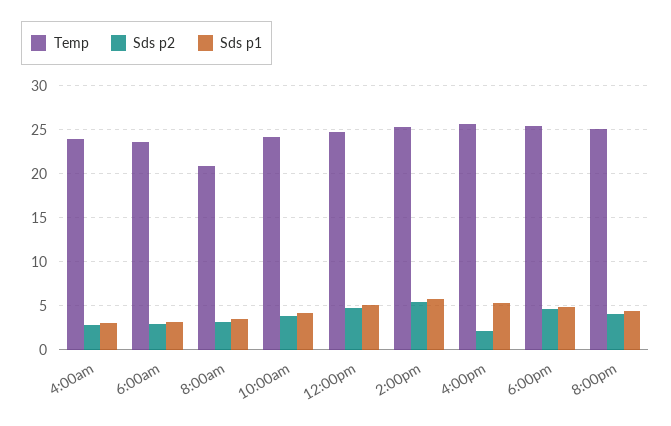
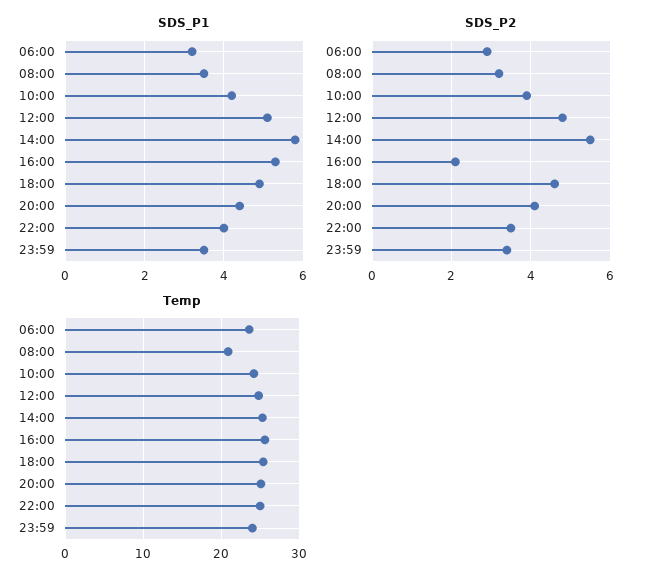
Temp, 4:00am: 24 -> none
Sds p2, 4:00am: 3 -> none
Sds p1, 4:00am: 3 -> none
Sds p1, 22:00: none -> 4
Sds p1, 23:59: none -> 3.5
Sds p2, 22:00: none -> 3.5
Sds p2, 23:59: none -> 3.5
Temp, 22:00: none -> 25
Temp, 23:59: none -> 24

